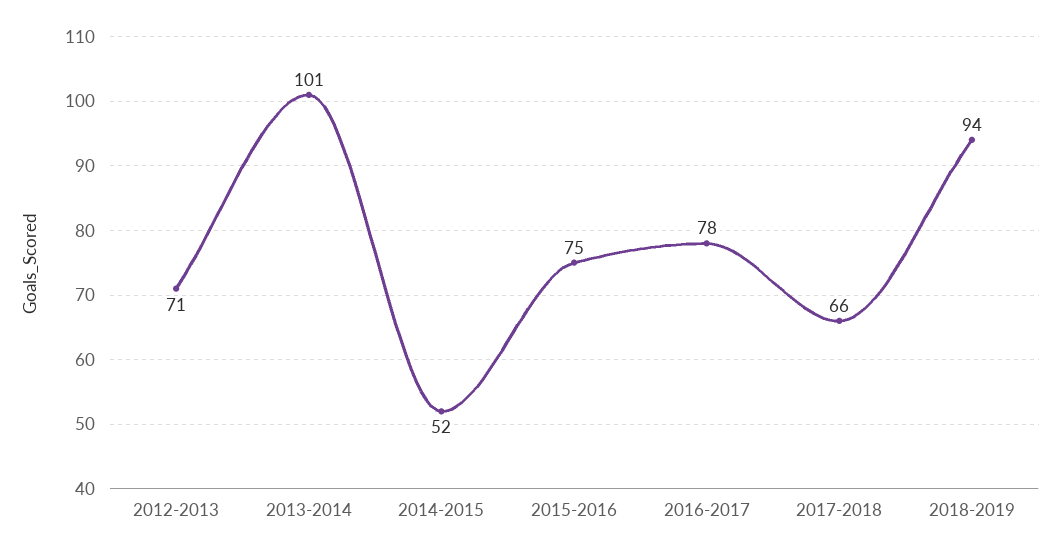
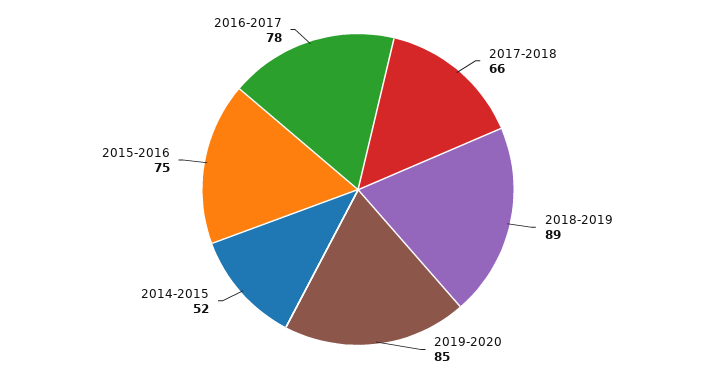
2012-2013: 71 -> none
2013-2014: 101 -> none
2018-2019: 94 -> 89
2019-2020: none -> 85

